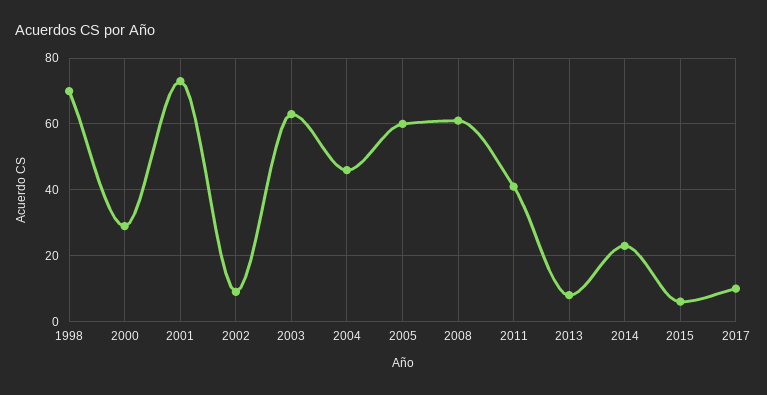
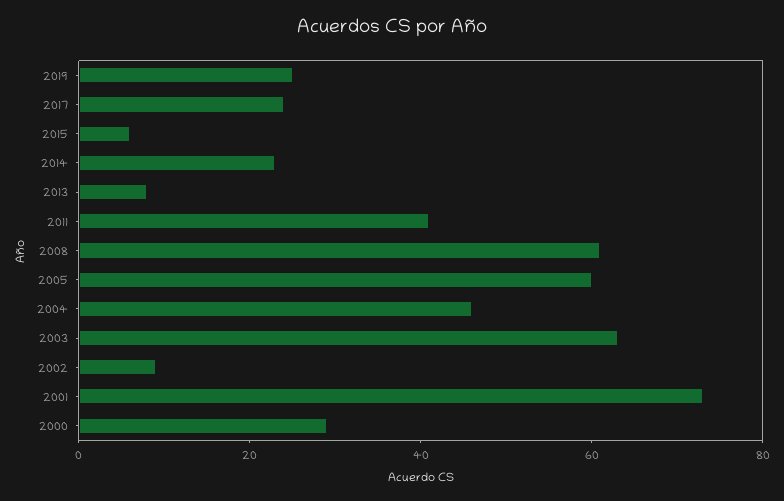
1998: 70 -> none
2017: 10 -> 25
2019: none -> 25

